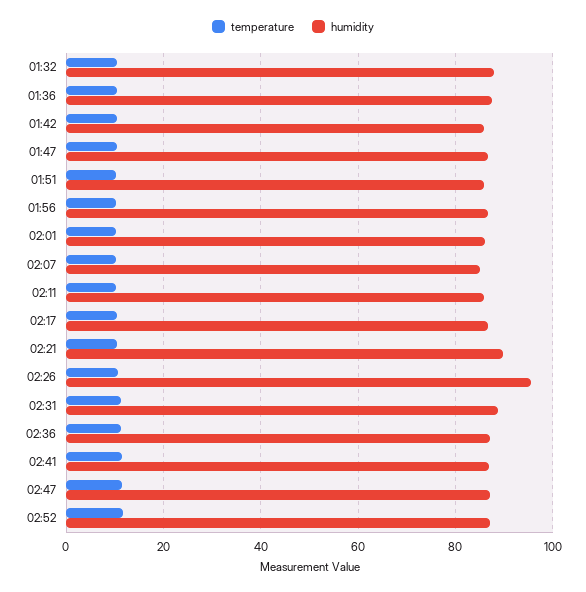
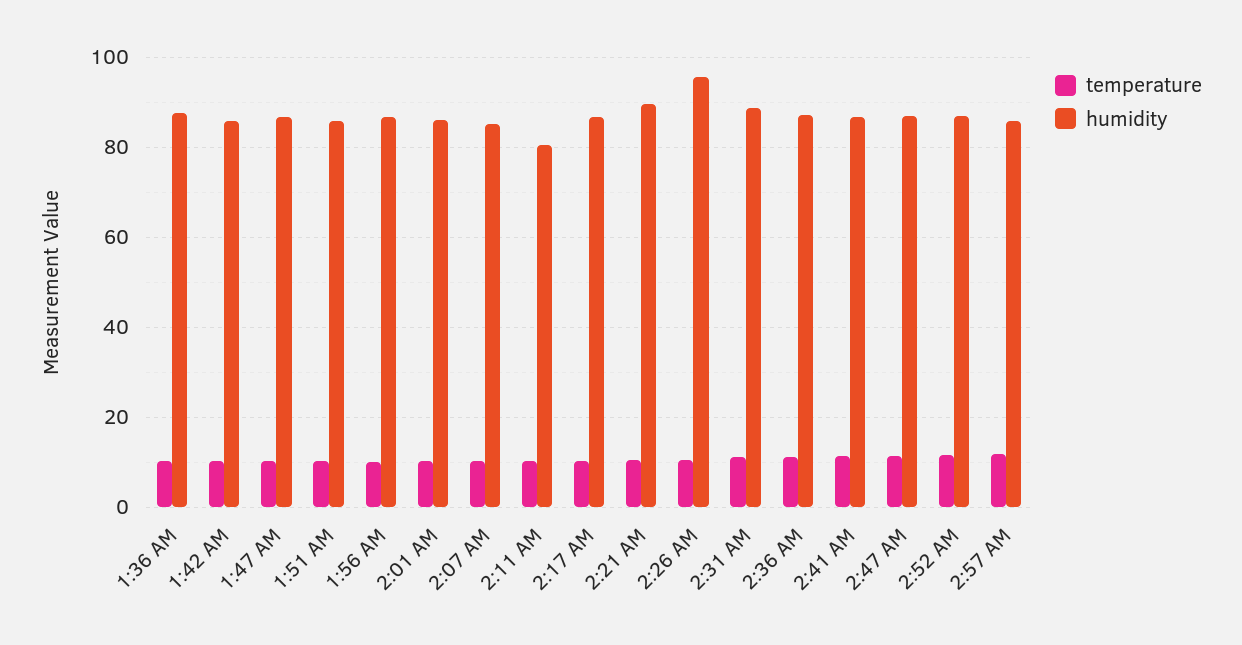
temperature, 01:32: 10 -> none
humidity, 01:32: 88 -> none
humidity, 02:11: 86 -> 80
temperature, 2:57 AM: none -> 12
humidity, 2:57 AM: none -> 86

